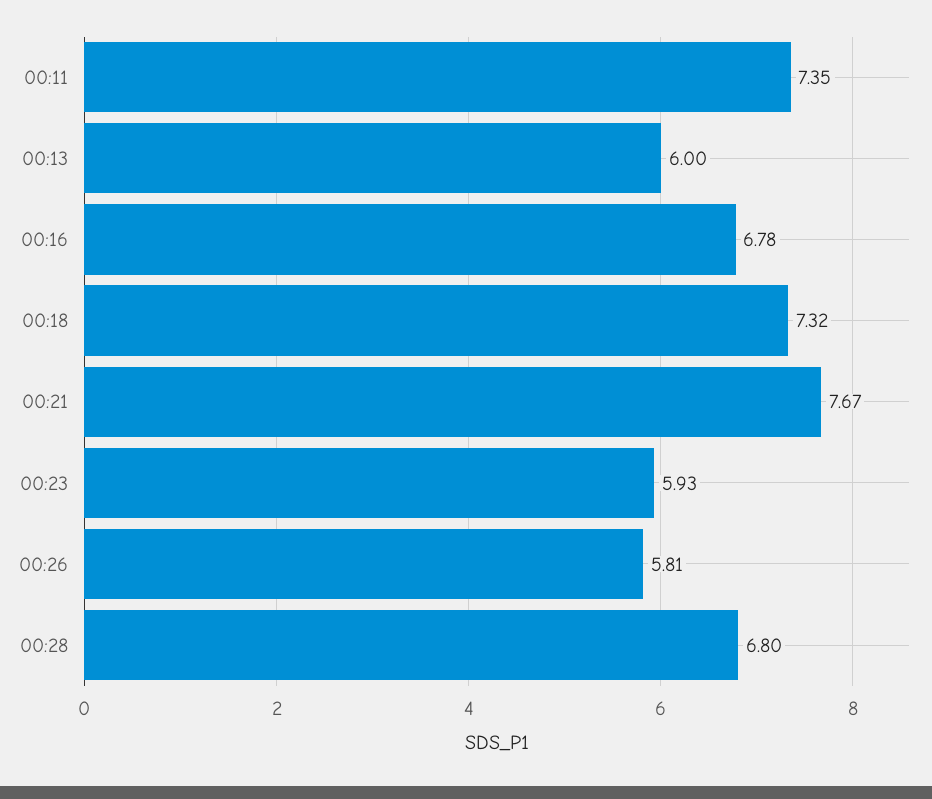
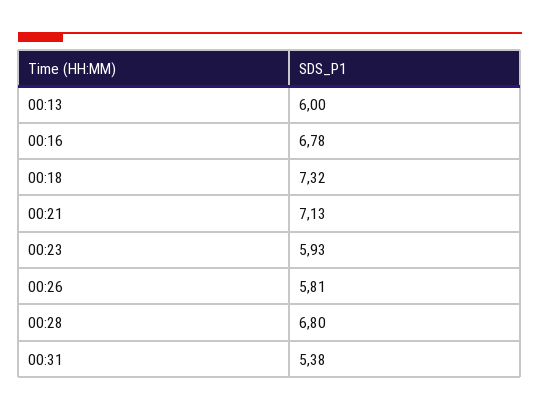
00:11: 7.35 -> none
00:21: 7.67 -> 7.13
00:31: none -> 5.38

